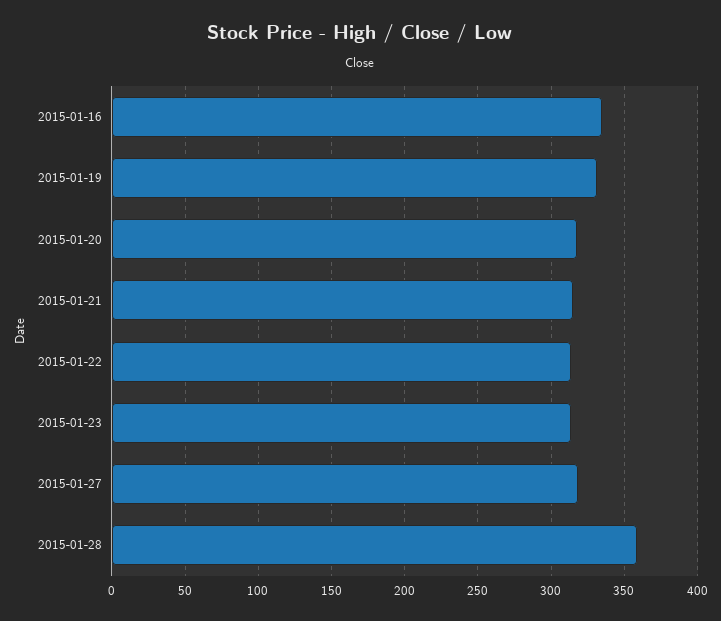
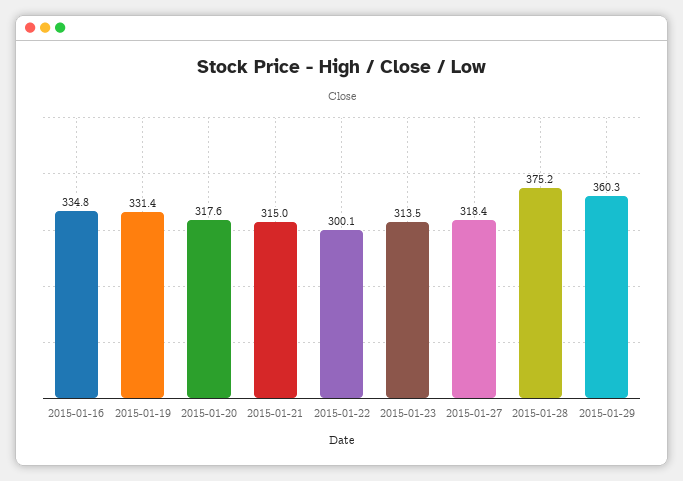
2015-01-22: 315 -> 300.1
2015-01-28: 360 -> 375.2
2015-01-29: none -> 360.3

